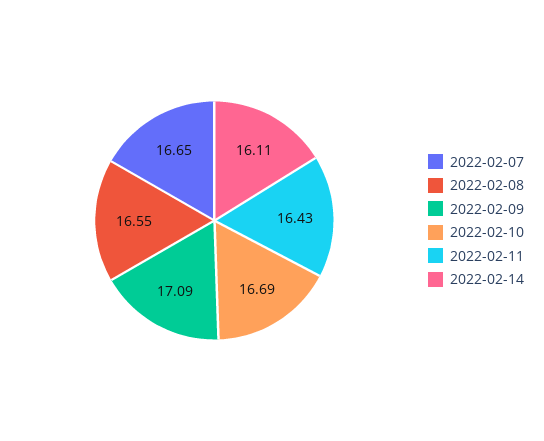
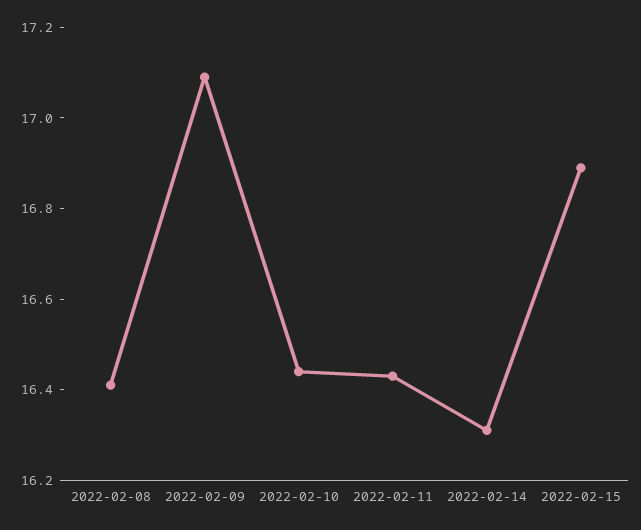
2022-02-07: 16.65 -> none
2022-02-08: 16.55 -> 16.4
2022-02-10: 16.69 -> 16.45
2022-02-14: 16.11 -> 16.3
2022-02-15: none -> 16.9

